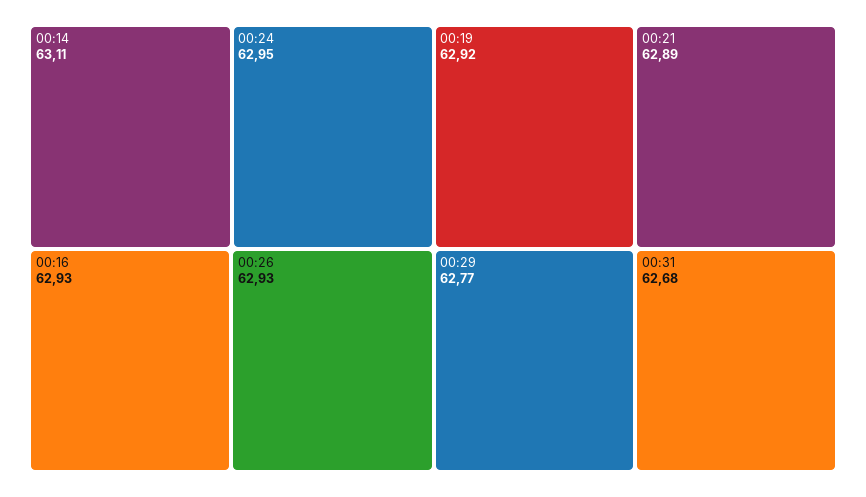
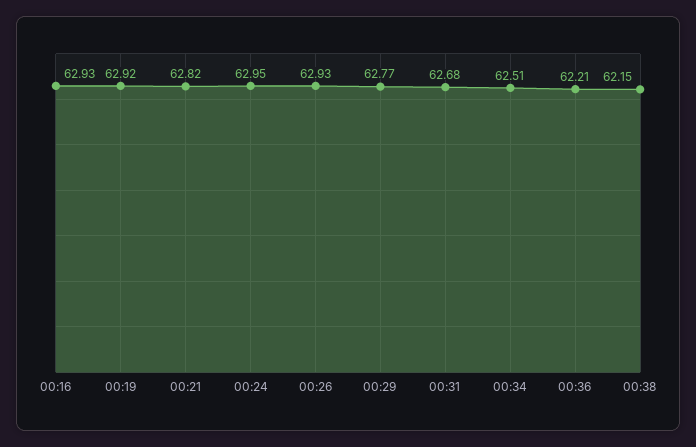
00:14: 63.11 -> none
00:21: 62.89 -> 62.82
00:34: none -> 62.51
00:36: none -> 62.21
00:38: none -> 62.15

